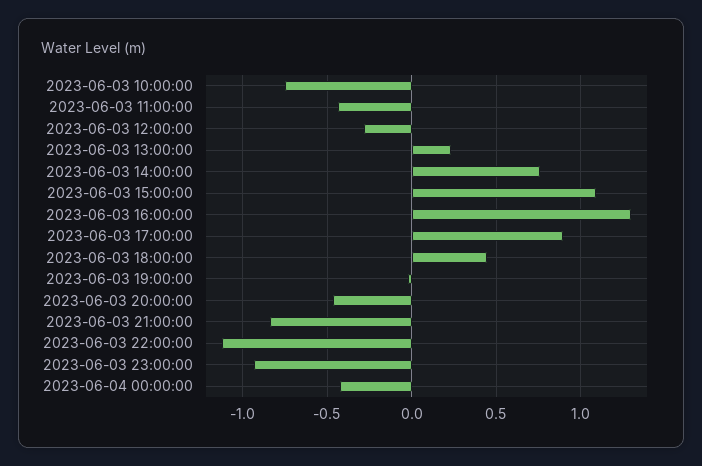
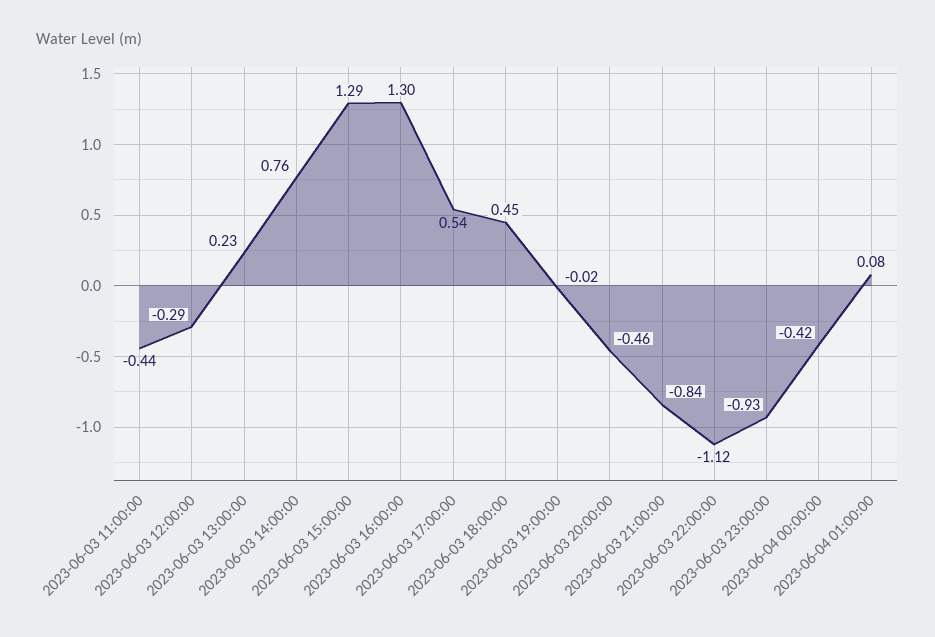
2023-06-03 10:00:00: -0.75 -> none
2023-06-03 15:00:00: 1.1 -> 1.29
2023-06-03 17:00:00: 0.9 -> 0.54
2023-06-04 01:00:00: none -> 0.08

